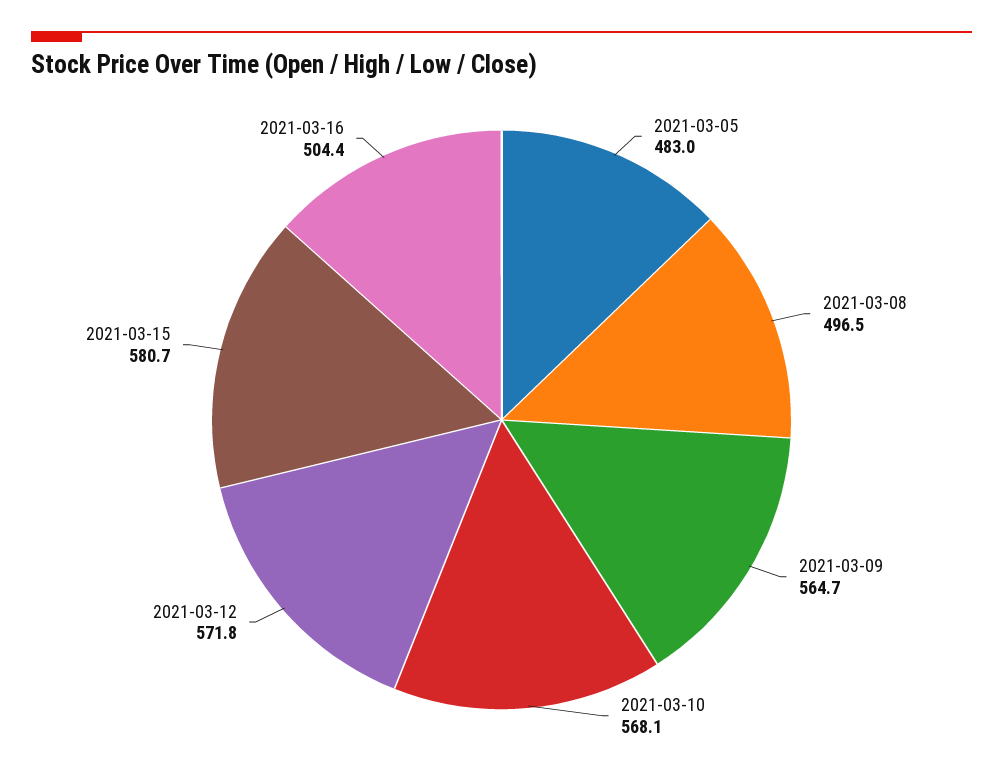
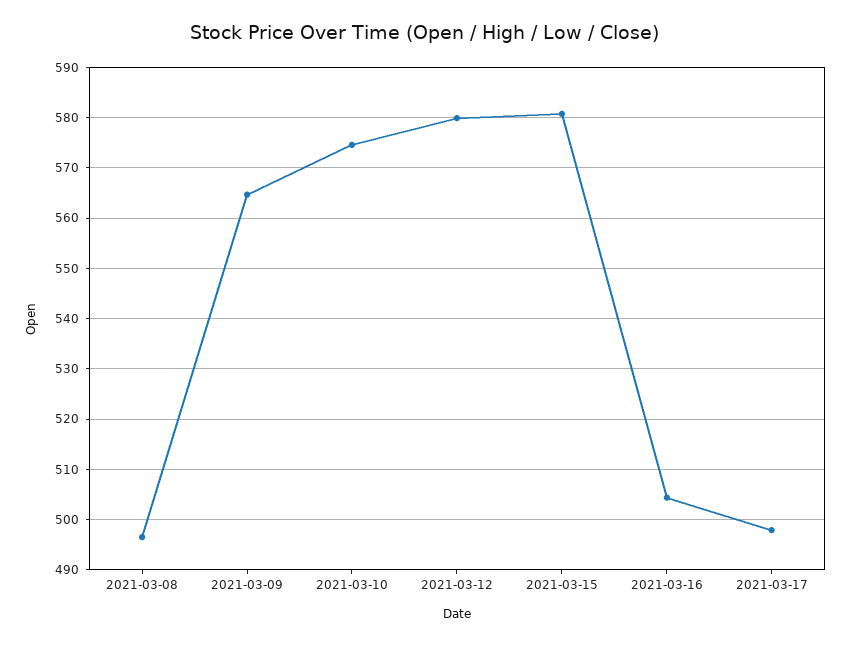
2021-03-05: 483 -> none
2021-03-10: 568.1 -> 574
2021-03-12: 571.8 -> 580
2021-03-17: none -> 498

